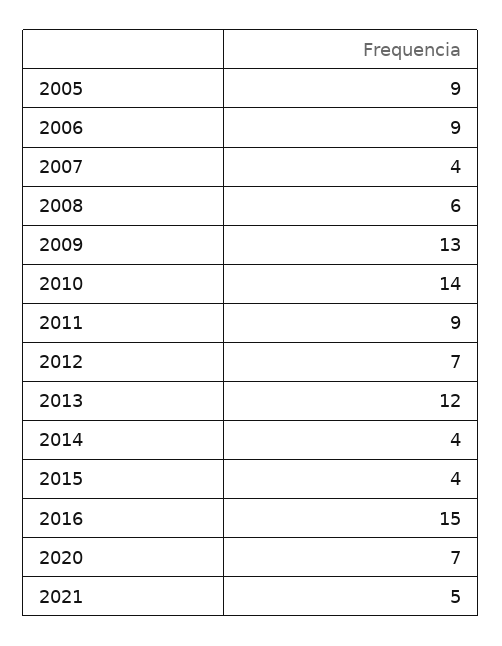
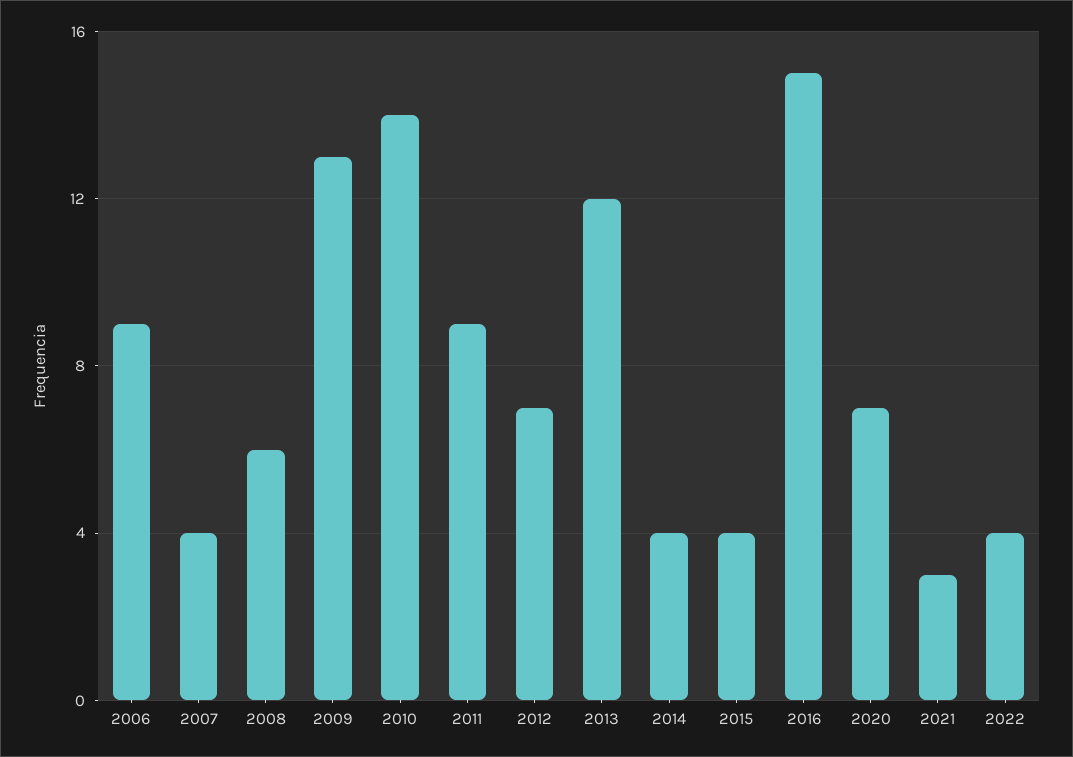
2005: 9 -> none
2021: 5 -> 3
2022: none -> 4

